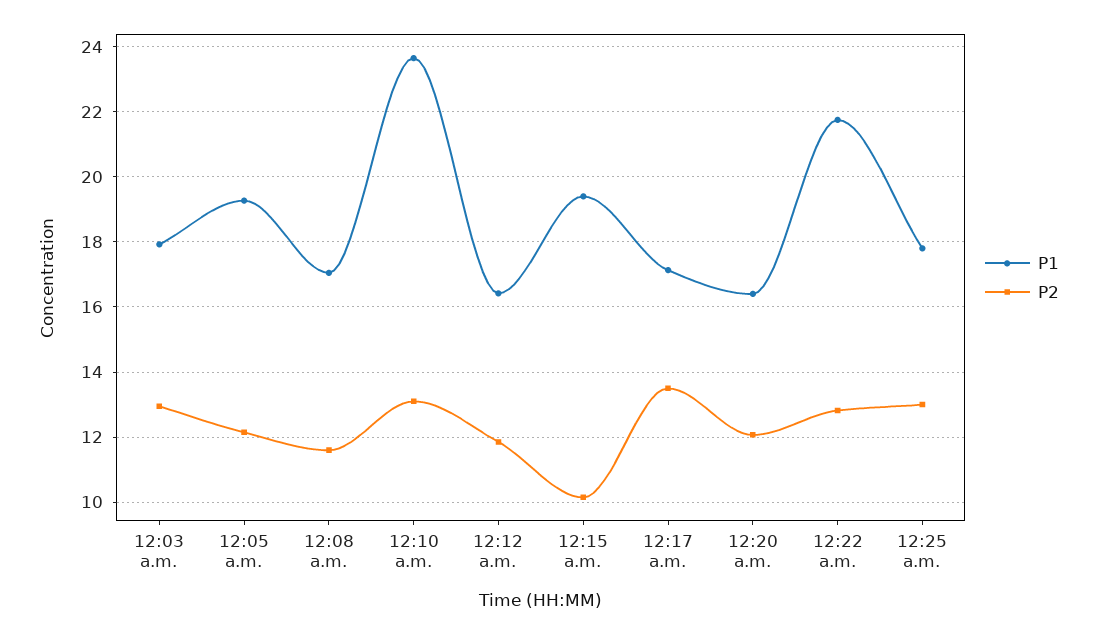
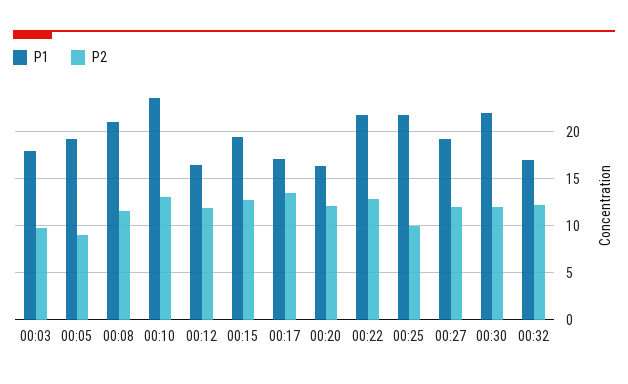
P2, 12:03 a.m.: 13 -> 10
P2, 12:05 a.m.: 12.2 -> 9
P1, 12:08 a.m.: 17 -> 21
P2, 12:15 a.m.: 10.2 -> 13
P1, 12:25 a.m.: 17.8 -> 22
P2, 12:25 a.m.: 13 -> 10
P1, 00:27: none -> 19
P2, 00:27: none -> 12
P1, 00:30: none -> 22
P2, 00:30: none -> 12
P1, 00:32: none -> 17
P2, 00:32: none -> 12

